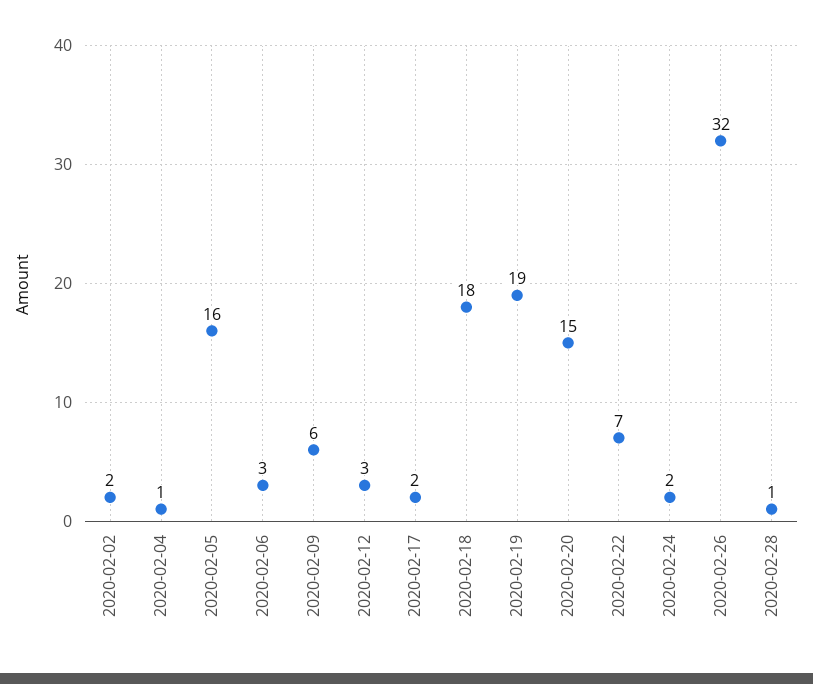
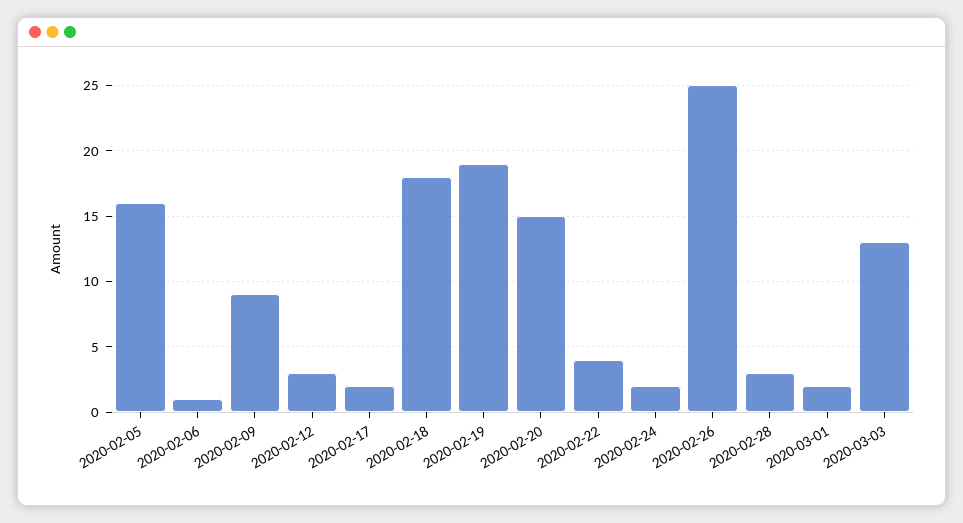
2020-02-02: 2 -> none
2020-02-04: 1 -> none
2020-02-06: 3 -> 1
2020-02-09: 6 -> 9
2020-02-22: 7 -> 4
2020-02-26: 32 -> 25
2020-02-28: 1 -> 3
2020-03-01: none -> 2
2020-03-03: none -> 13

